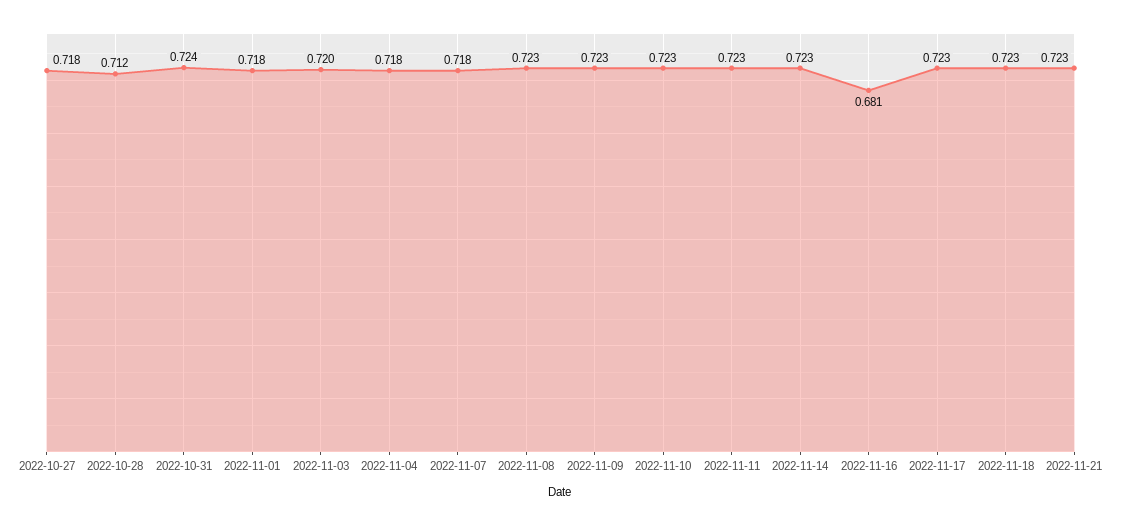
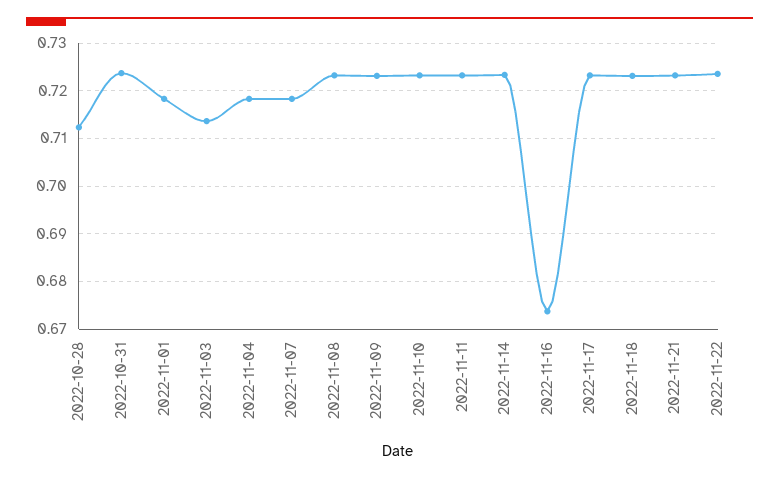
2022-10-27: 0.718 -> none
2022-11-03: 0.72 -> 0.714
2022-11-16: 0.681 -> 0.674
2022-11-22: none -> 0.724

